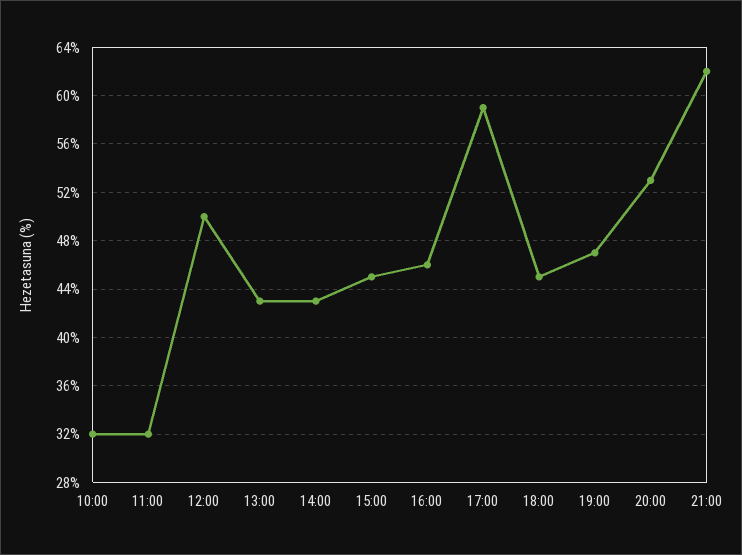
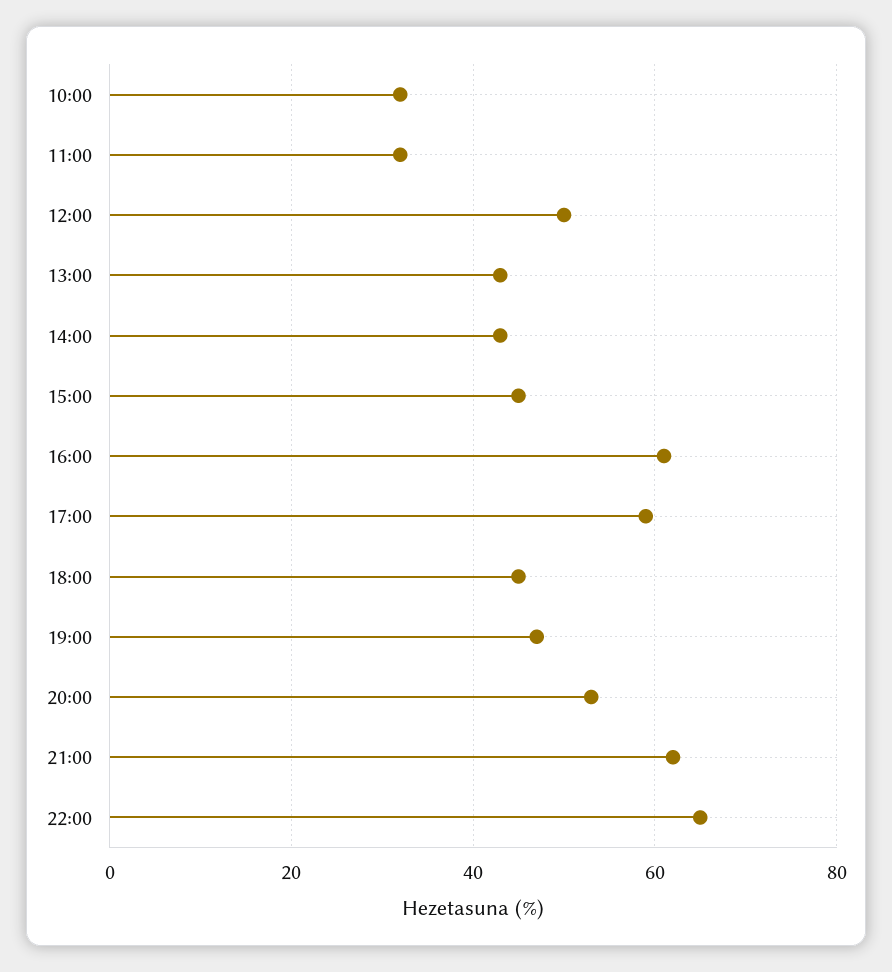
16:00: 46 -> 60
22:00: none -> 65

